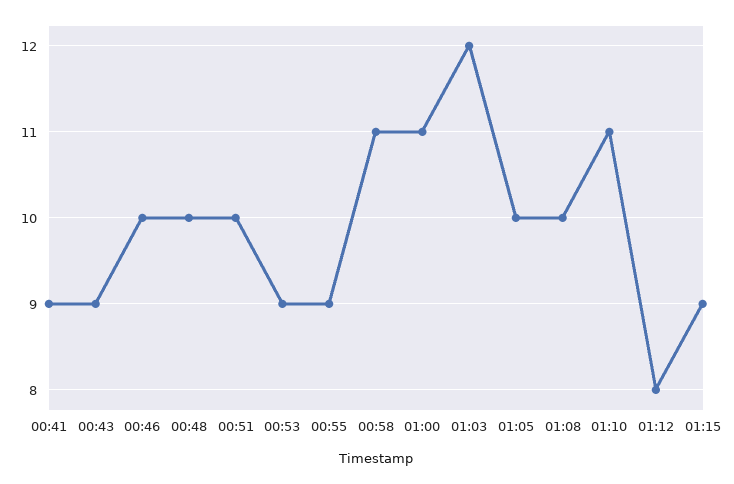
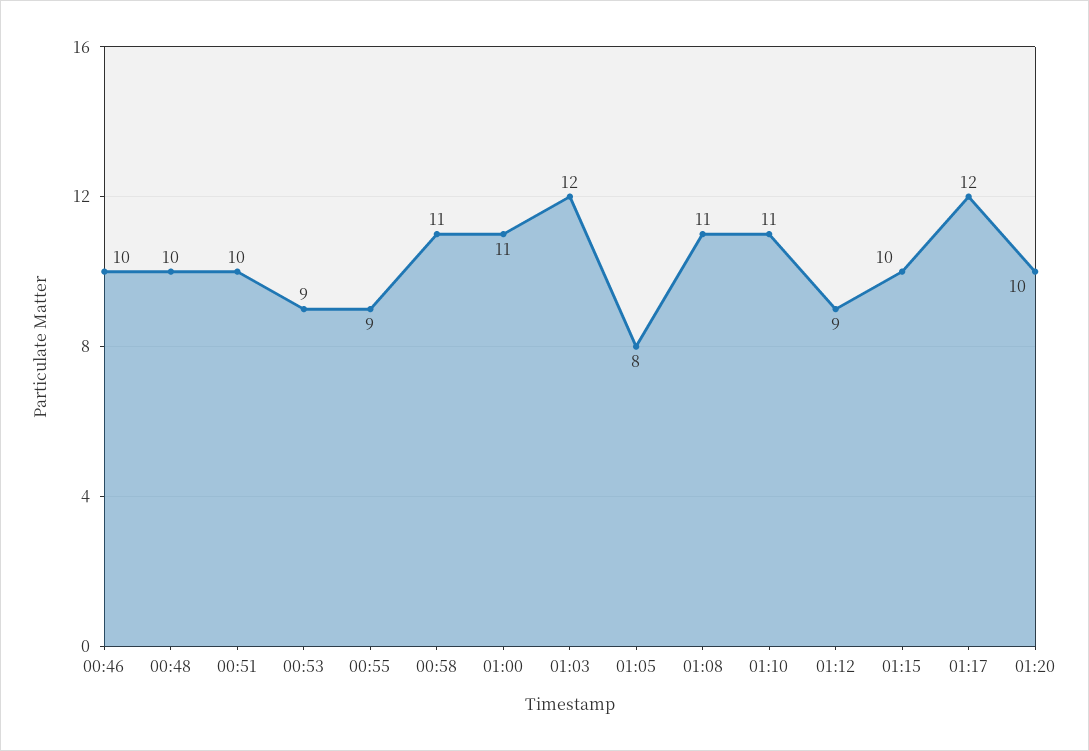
00:41: 9 -> none
00:43: 9 -> none
01:05: 10 -> 8
01:08: 10 -> 11
01:12: 8 -> 9
01:15: 9 -> 10
01:17: none -> 12
01:20: none -> 10

